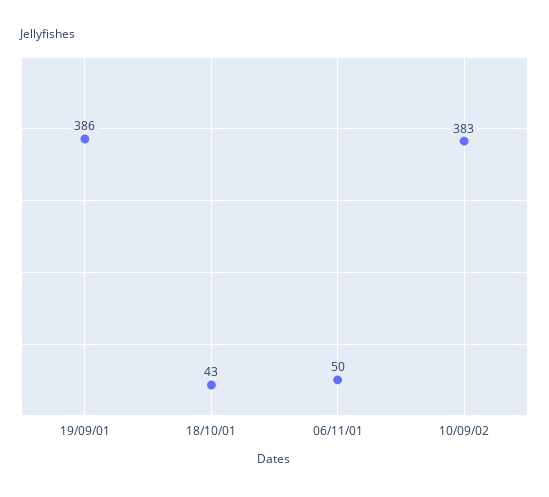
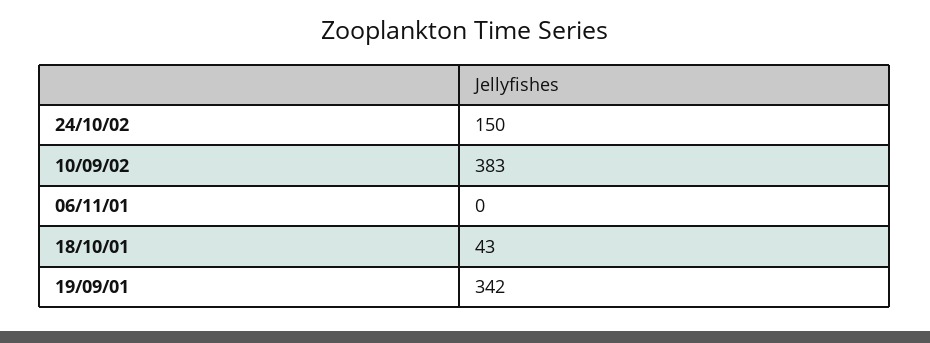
19/09/01: 386 -> 342
06/11/01: 50 -> 0
24/10/02: none -> 150

